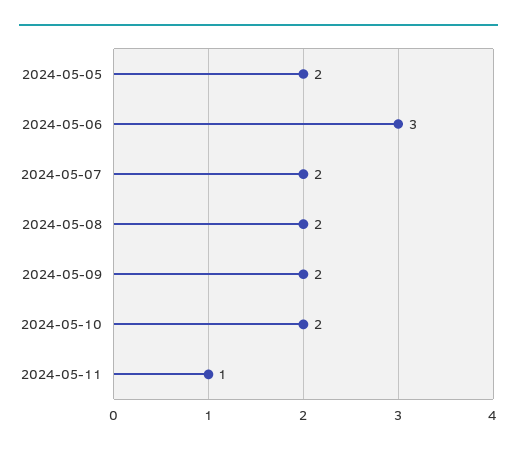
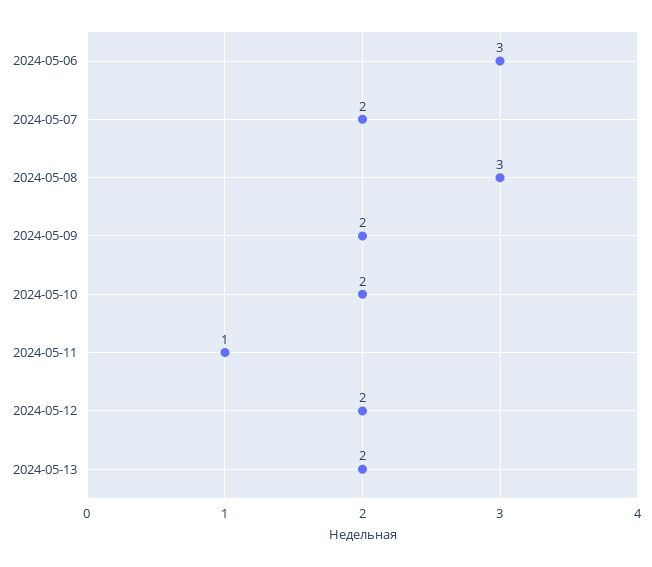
2024-05-05: 2 -> none
2024-05-08: 2 -> 3
2024-05-12: none -> 2
2024-05-13: none -> 2

